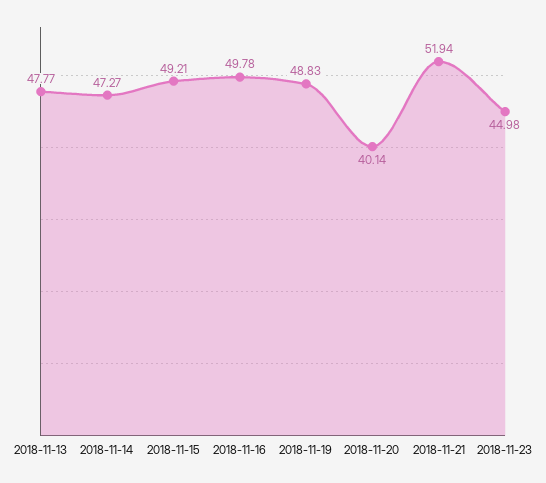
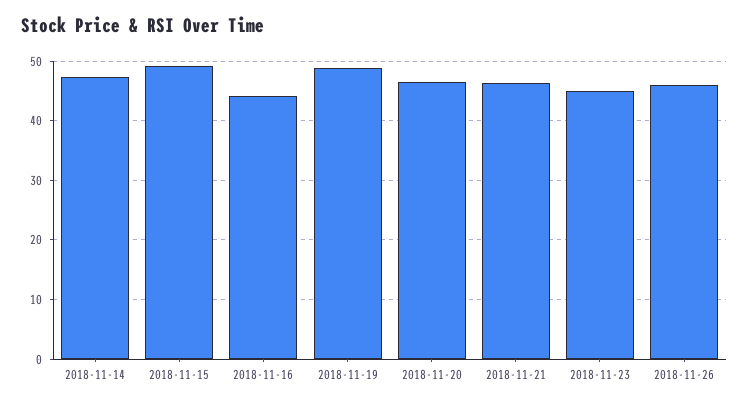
2018-11-13: 47.77 -> none
2018-11-16: 49.78 -> 44
2018-11-20: 40.14 -> 46
2018-11-21: 51.94 -> 46
2018-11-26: none -> 46

